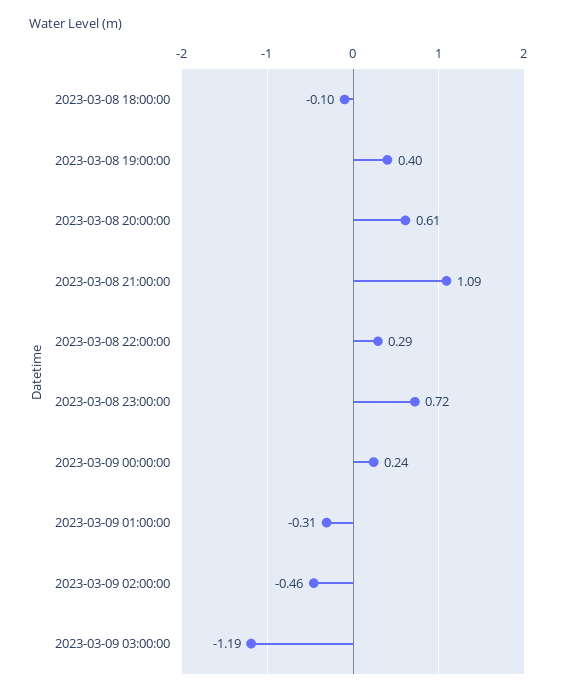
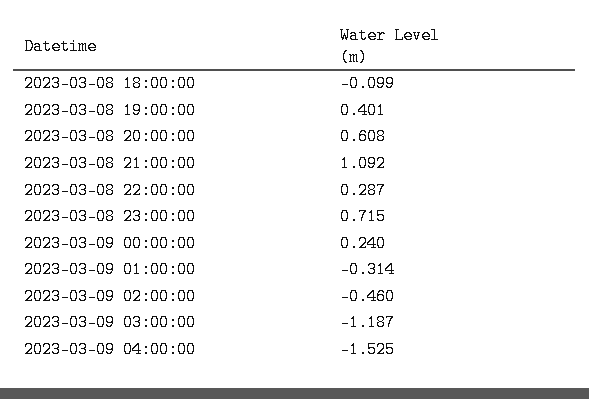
2023-03-09 04:00:00: none -> -1.525

